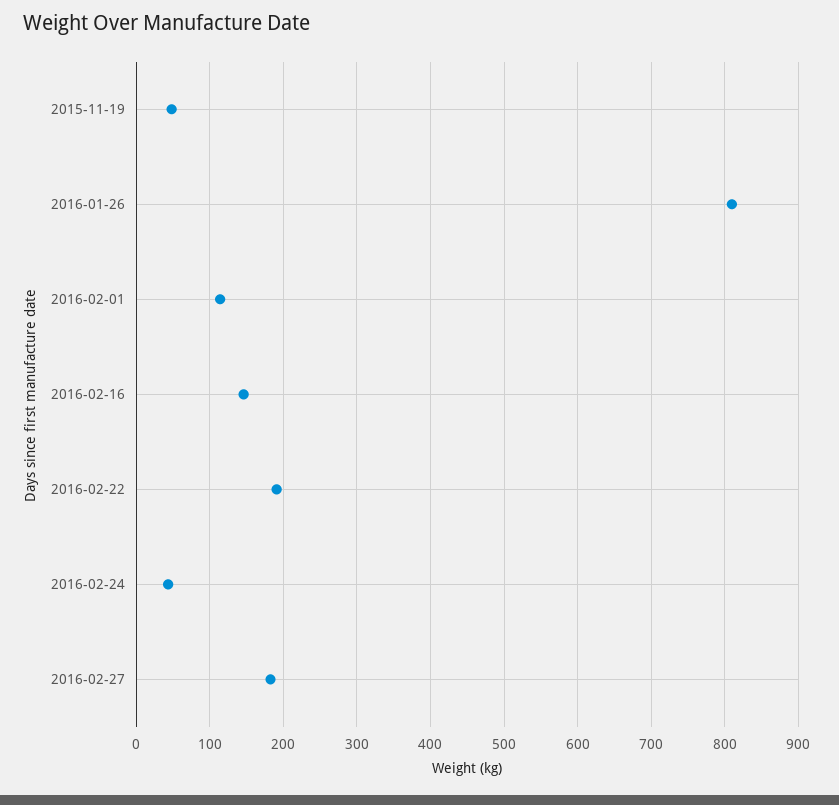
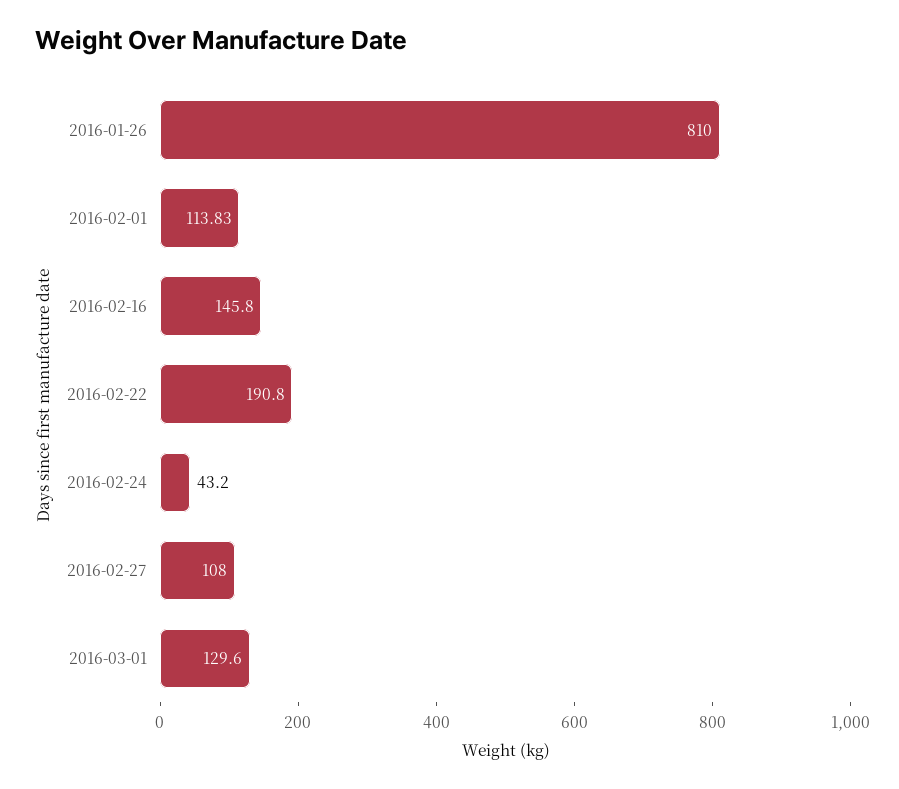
2015-11-19: 50 -> none
2016-02-27: 180 -> 108
2016-03-01: none -> 129.6

